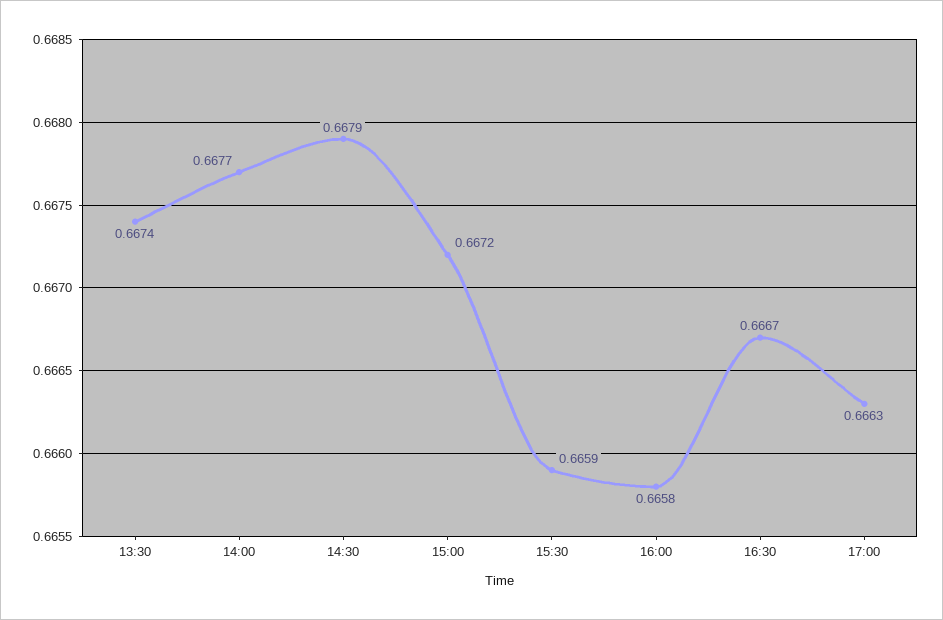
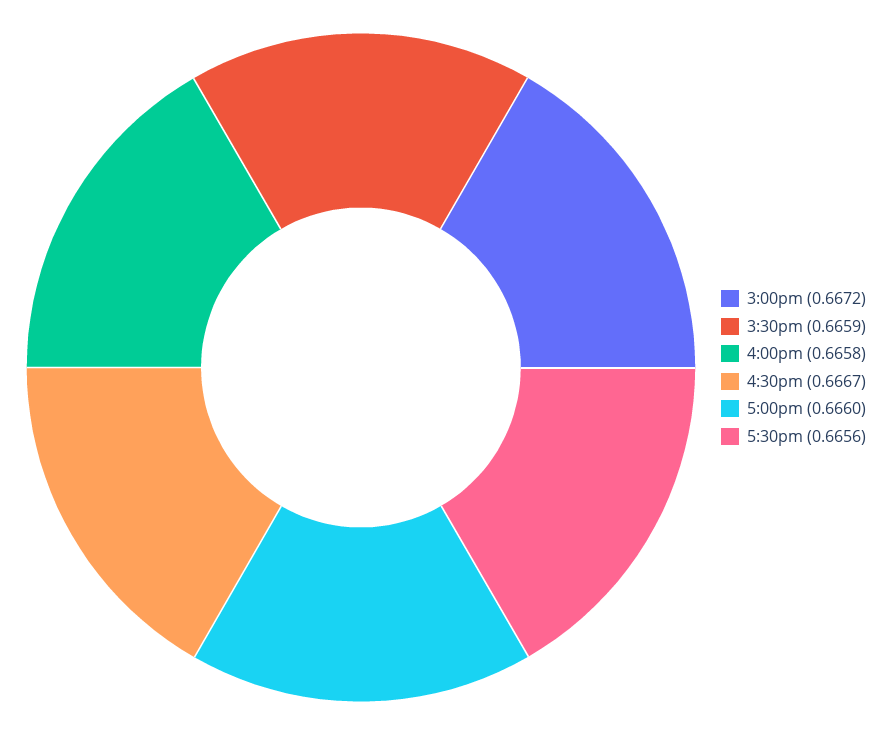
13:30: 0.6674 -> none
14:00: 0.6677 -> none
14:30: 0.6679 -> none
17:00: 0.6663 -> 0.666
5:30pm: none -> 0.6656

